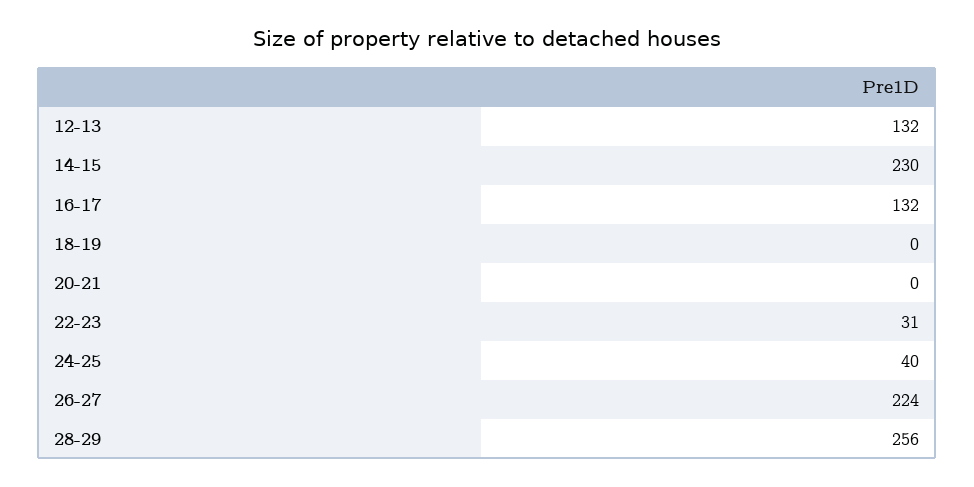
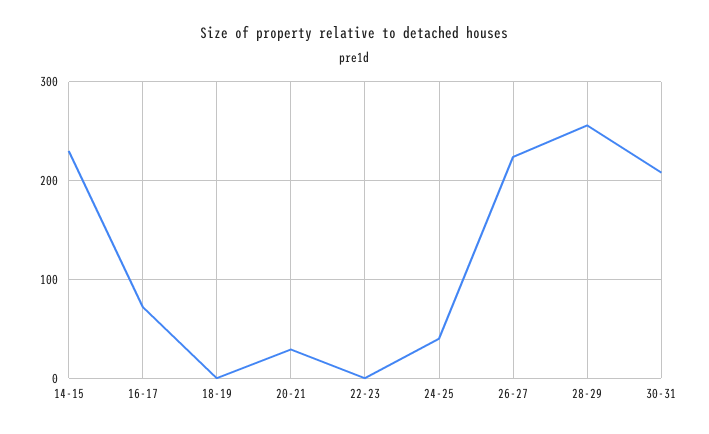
12-13: 132 -> none
16-17: 132 -> 70
20-21: 0 -> 30
22-23: 31 -> 0
30-31: none -> 210

